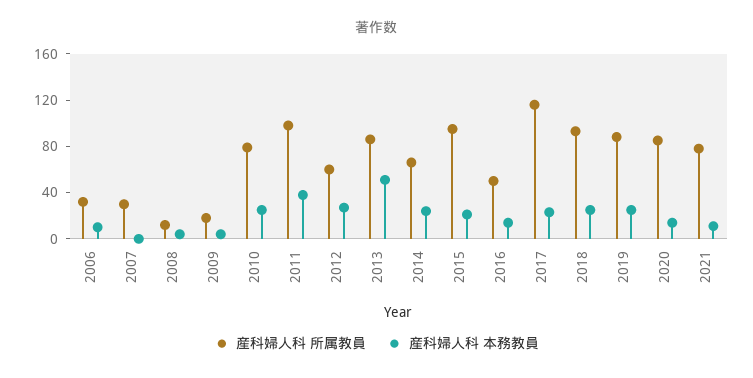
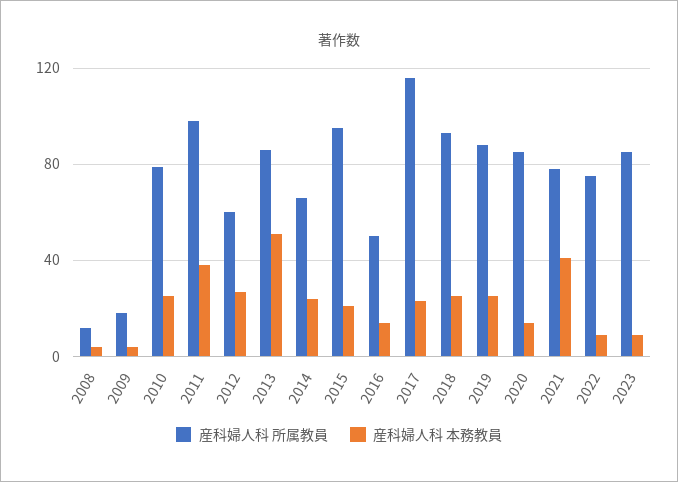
産科婦人科 所属教員, 2006: 30 -> none
産科婦人科 本務教員, 2006: 10 -> none
産科婦人科 所属教員, 2007: 30 -> none
産科婦人科 本務教員, 2007: 0 -> none
産科婦人科 本務教員, 2021: 10 -> 40
産科婦人科 所属教員, 2022: none -> 75
産科婦人科 本務教員, 2022: none -> 10
産科婦人科 所属教員, 2023: none -> 85
産科婦人科 本務教員, 2023: none -> 10

